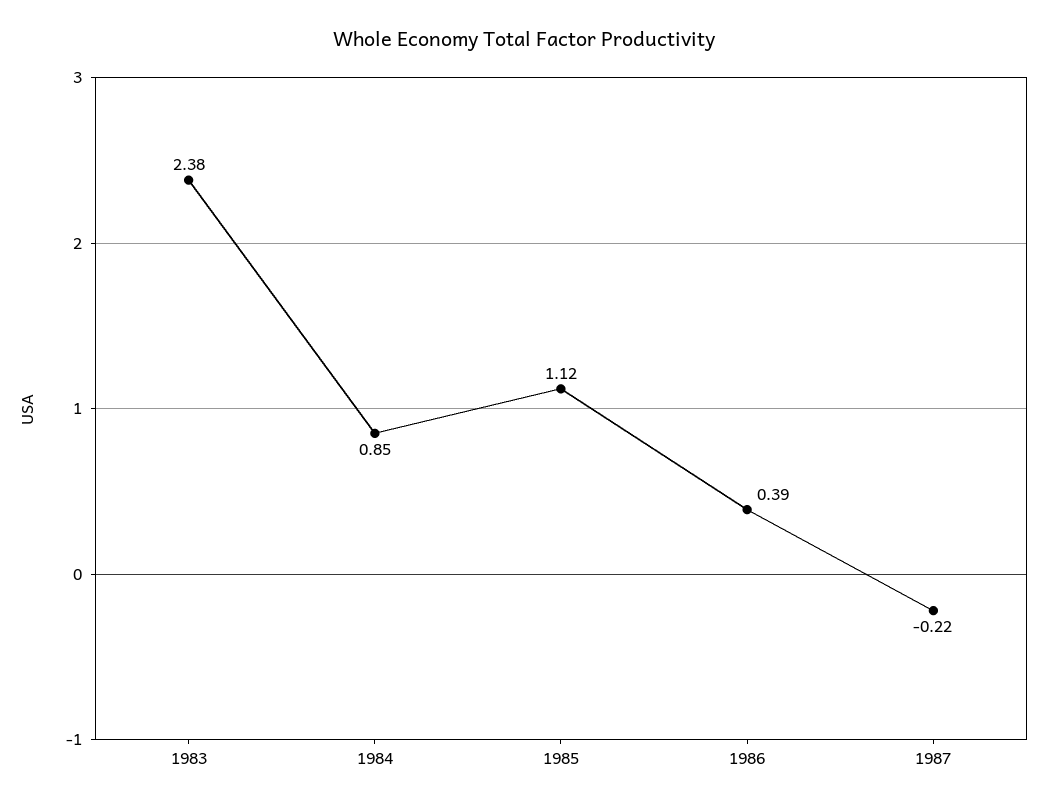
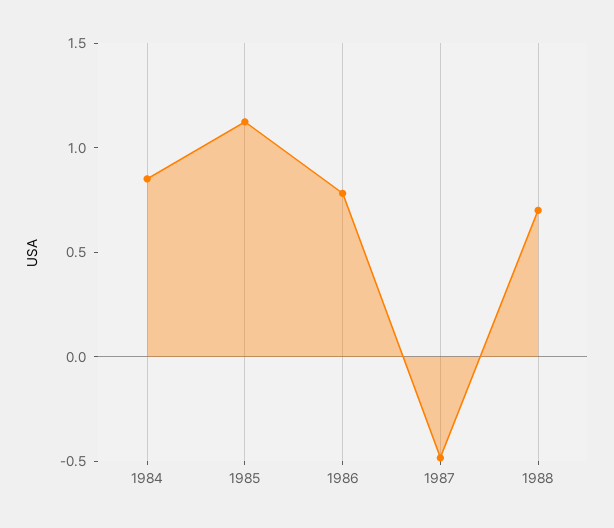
1983: 2.38 -> none
1986: 0.39 -> 0.8
1987: -0.22 -> -0.5
1988: none -> 0.7

